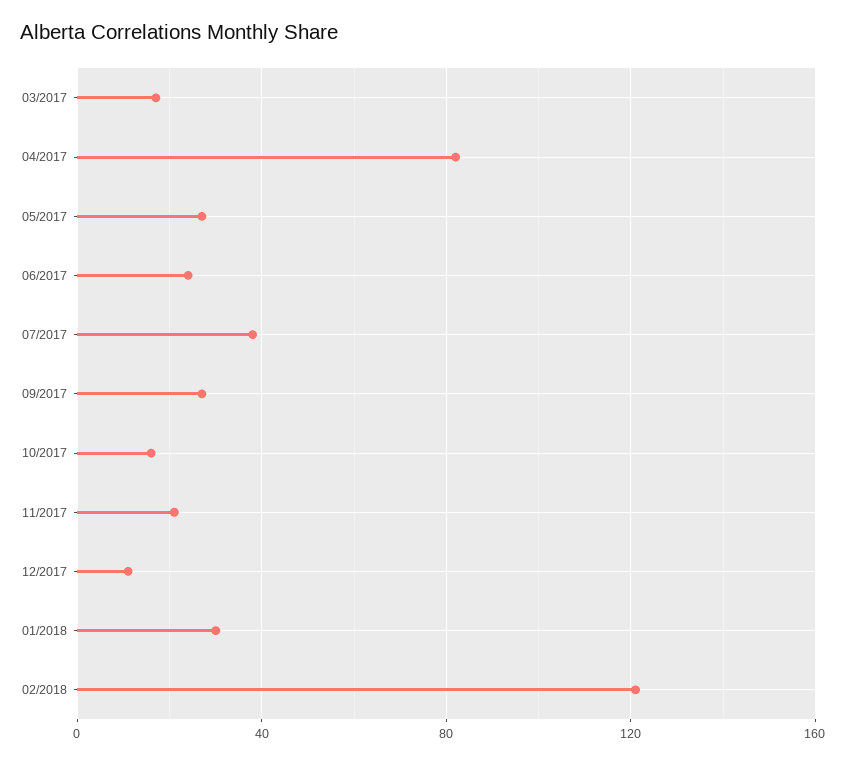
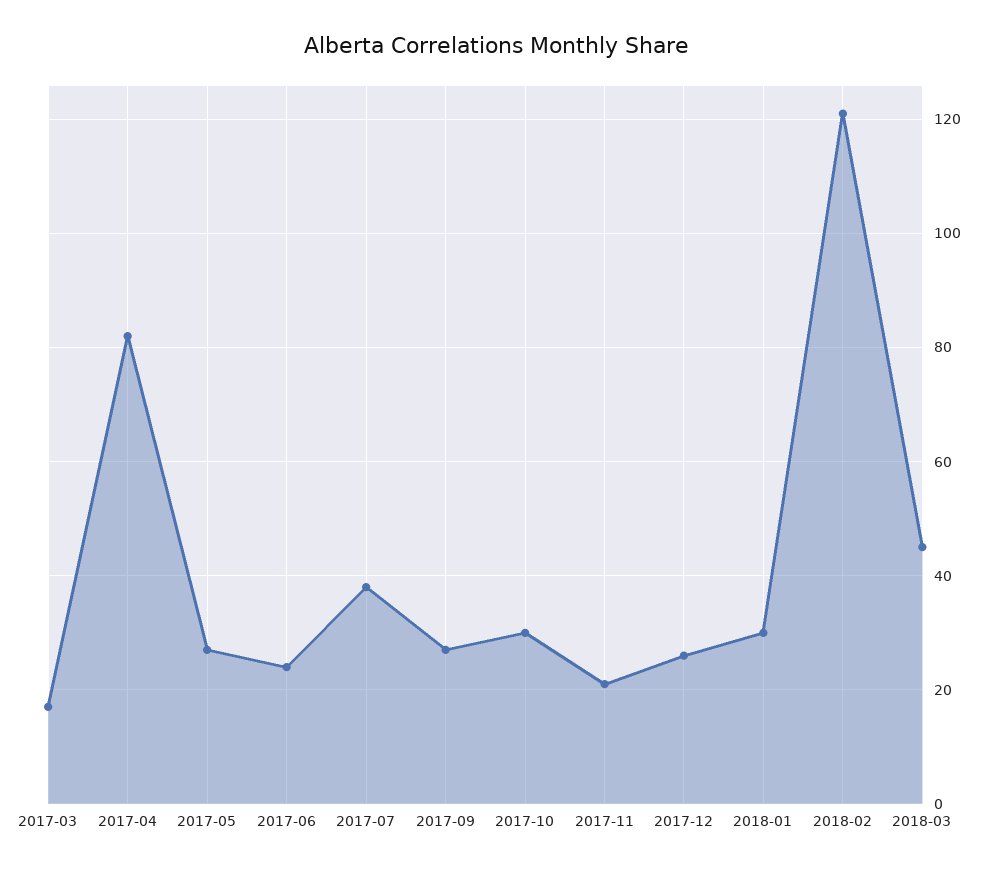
10/2017: 15 -> 30
12/2017: 10 -> 25
2018-03: none -> 45

